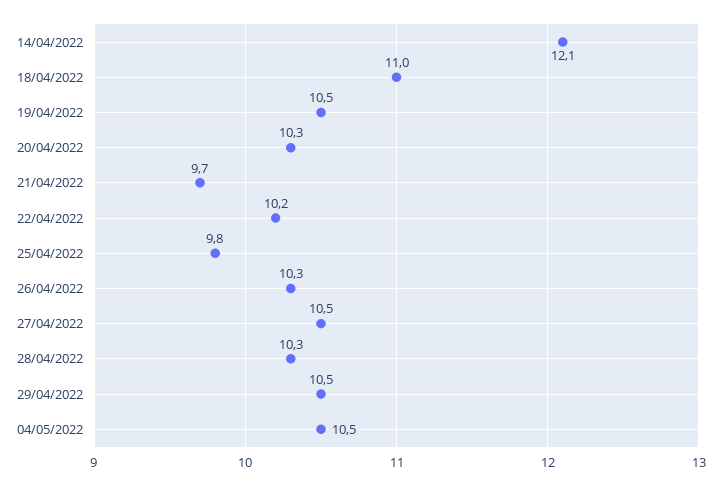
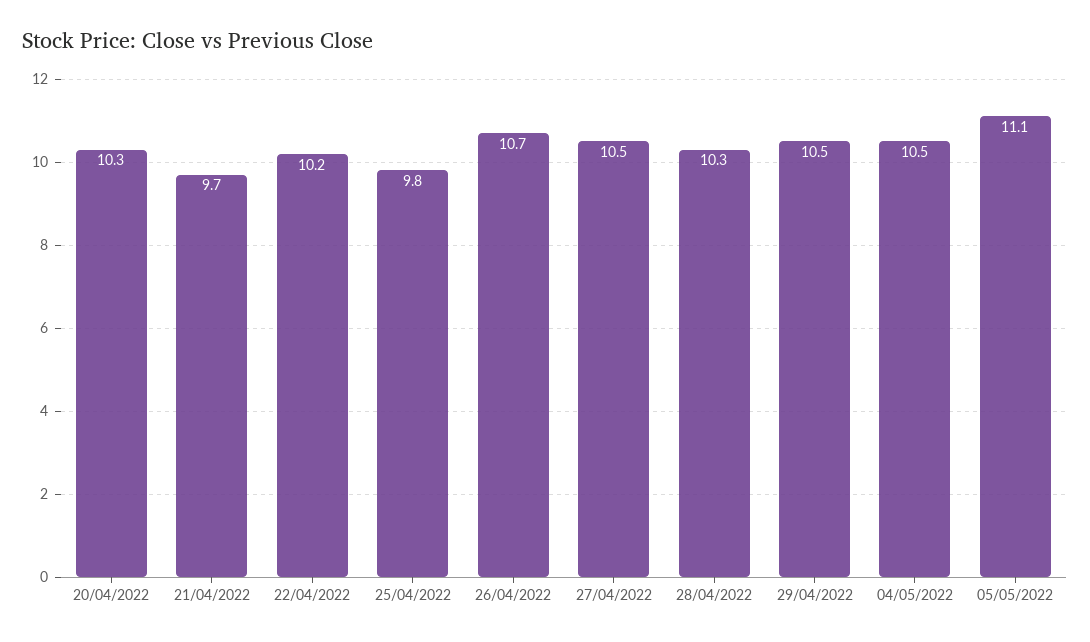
14/04/2022: 12.1 -> none
18/04/2022: 11 -> none
19/04/2022: 10.5 -> none
26/04/2022: 10.3 -> 10.7
05/05/2022: none -> 11.1

